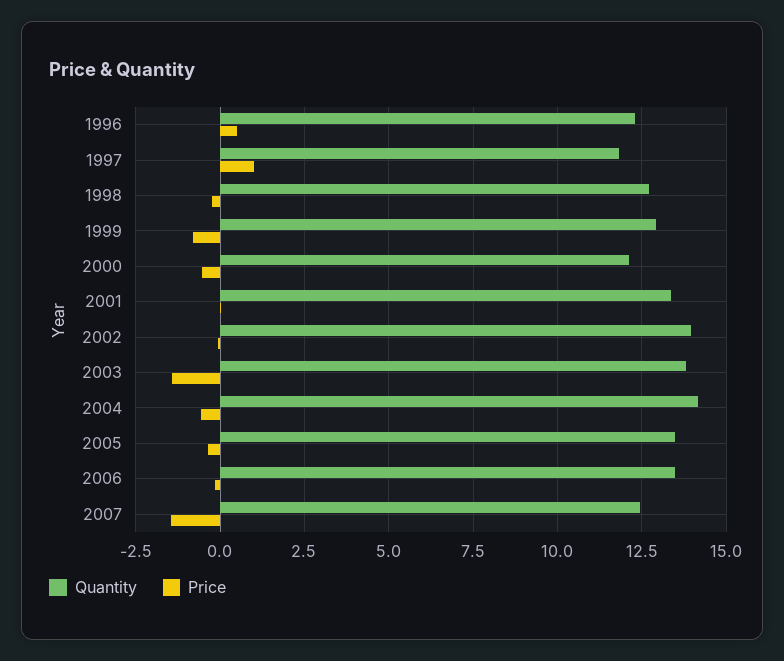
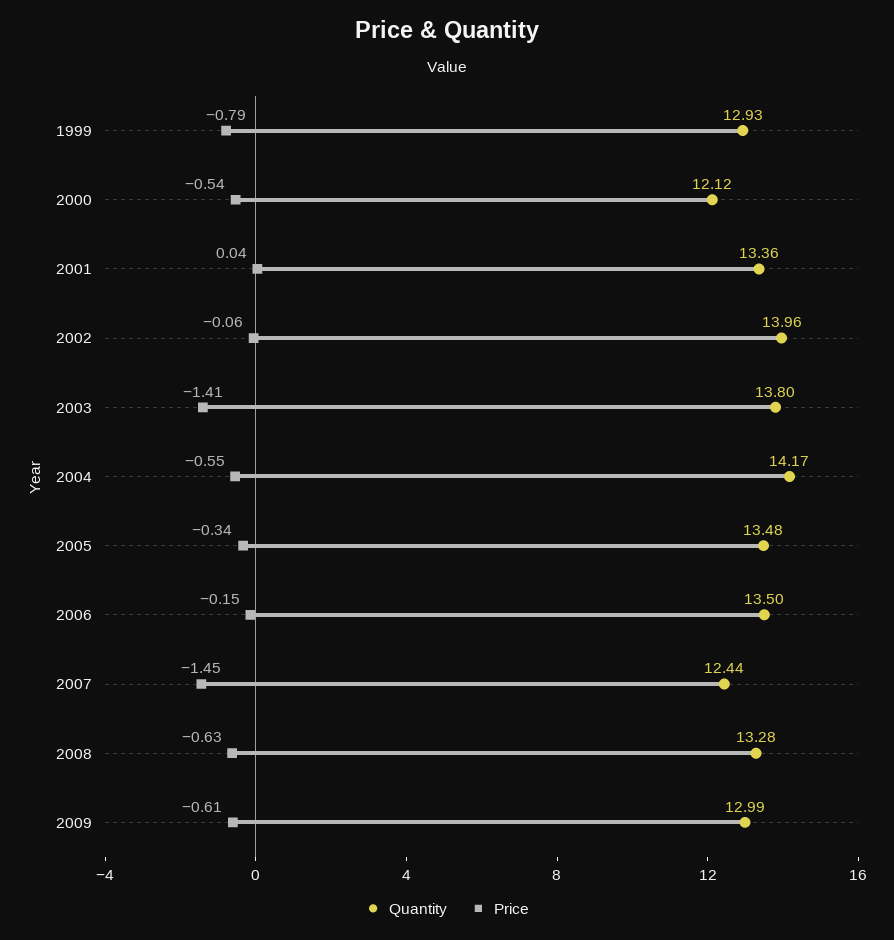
Quantity, 1996: 12.25 -> none
Price, 1996: 0.5 -> none
Quantity, 1997: 11.75 -> none
Price, 1997: 1 -> none
Quantity, 1998: 12.75 -> none
Price, 1998: -0.25 -> none
Quantity, 2008: none -> 13.28
Price, 2008: none -> -0.63
Quantity, 2009: none -> 12.99
Price, 2009: none -> -0.61

